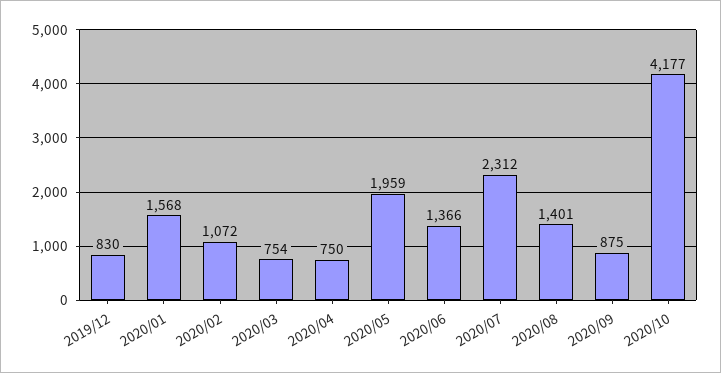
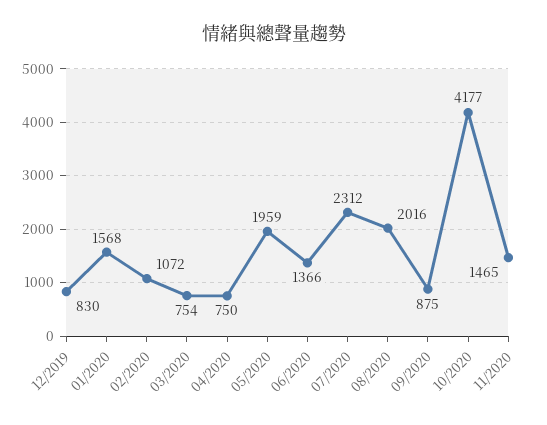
2020/08: 1401 -> 2016
11/2020: none -> 1465

